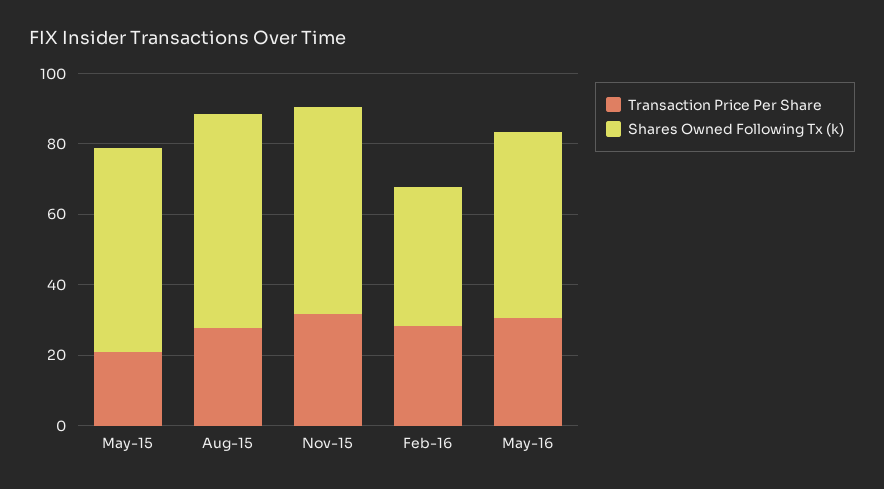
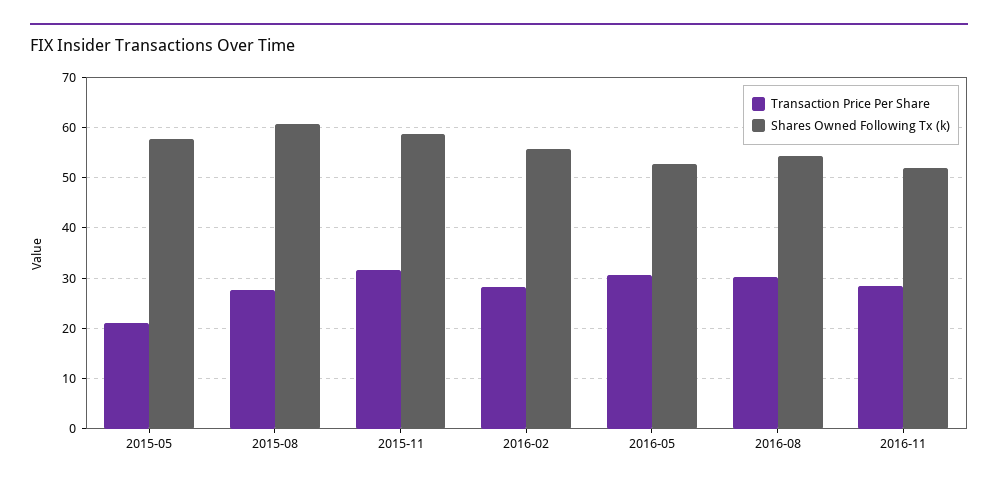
Shares Owned Following Tx (k), Feb-16: 40 -> 56
Transaction Price Per Share, 2016-08: none -> 30
Shares Owned Following Tx (k), 2016-08: none -> 54
Transaction Price Per Share, 2016-11: none -> 28
Shares Owned Following Tx (k), 2016-11: none -> 52

